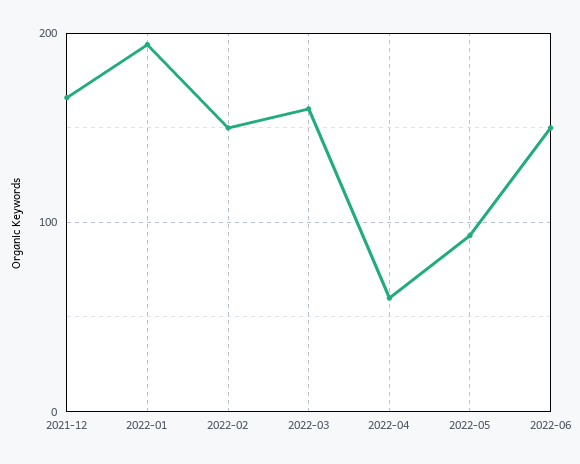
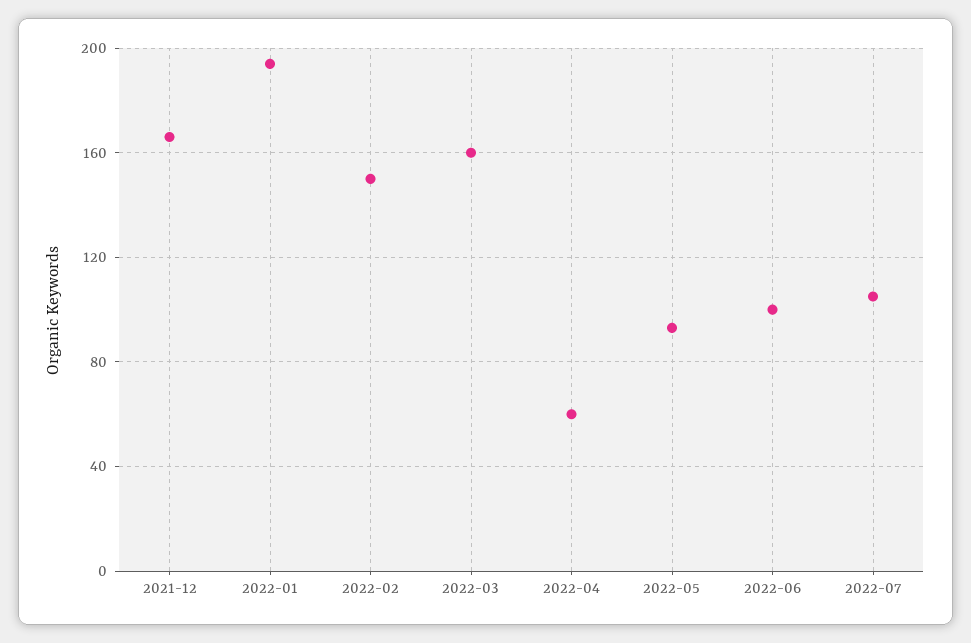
2022-06: 150 -> 100
2022-07: none -> 105

